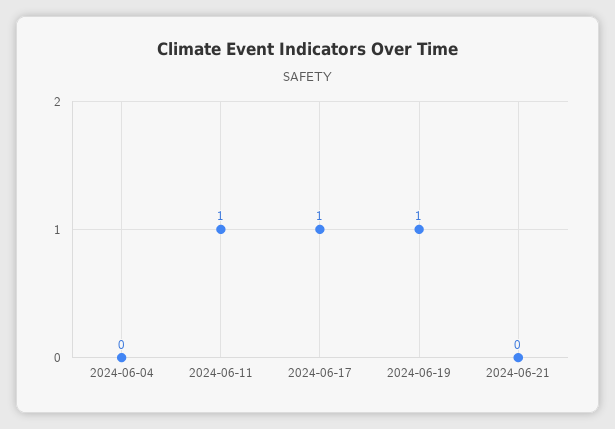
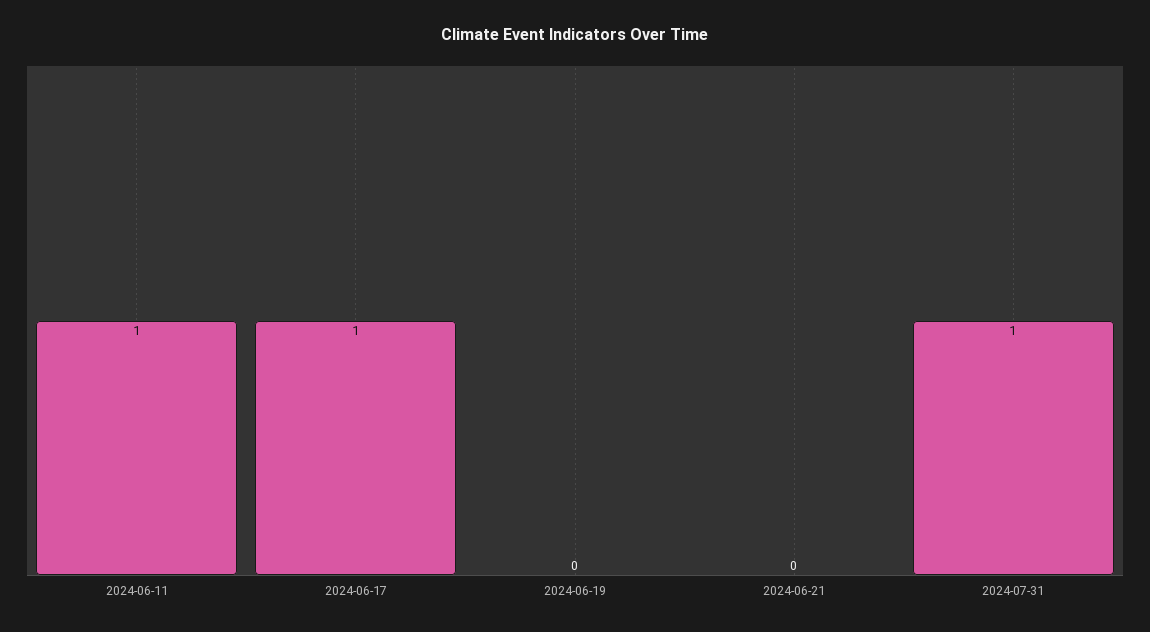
2024-06-04: 0 -> none
2024-06-19: 1 -> 0
2024-07-31: none -> 1

